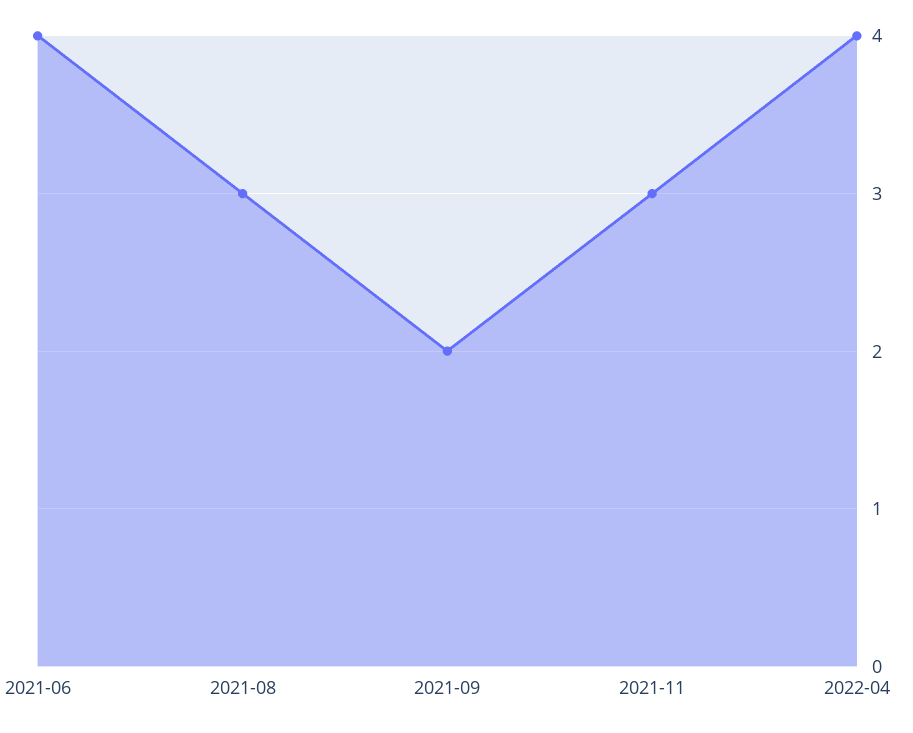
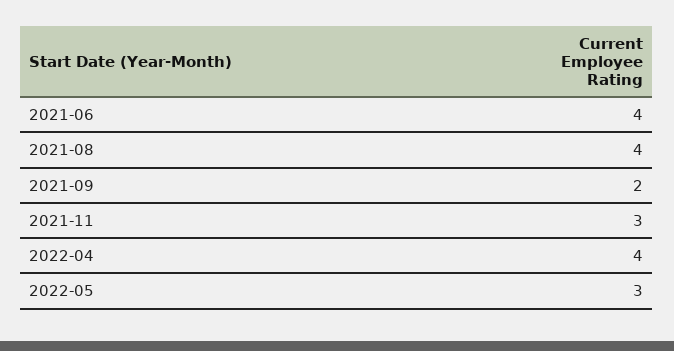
2021-08: 3 -> 4
2022-05: none -> 3

